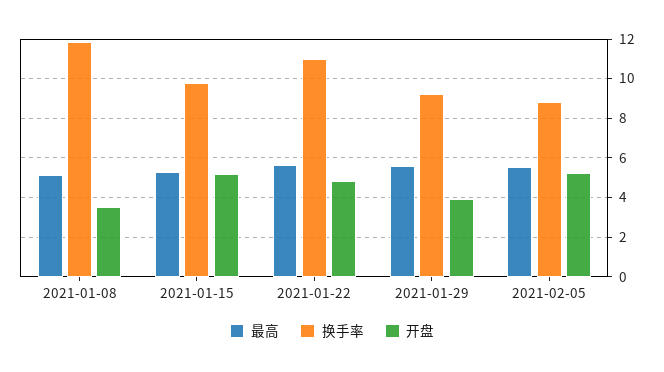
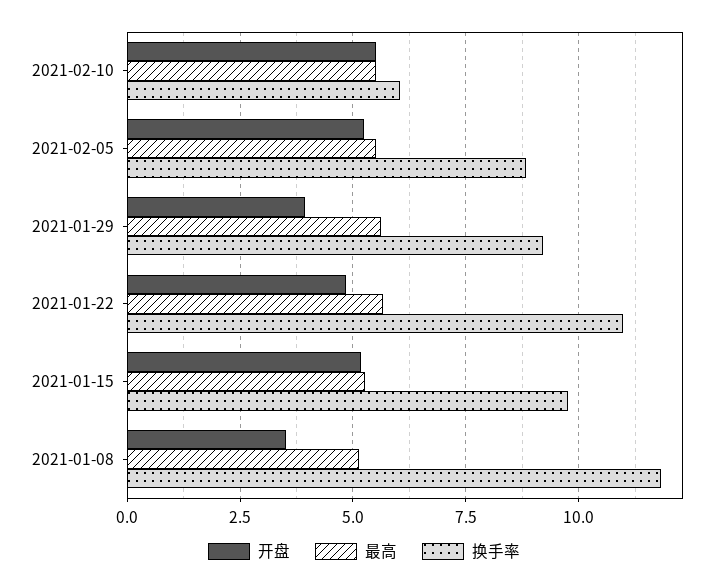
开盘, 2021-02-10: none -> 5.5
最高, 2021-02-10: none -> 5.5
换手率, 2021-02-10: none -> 6

